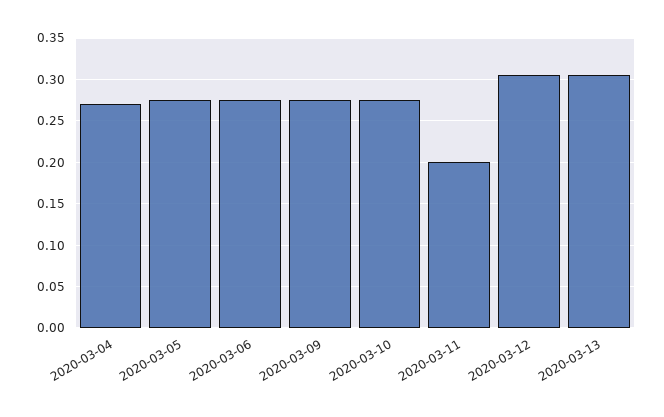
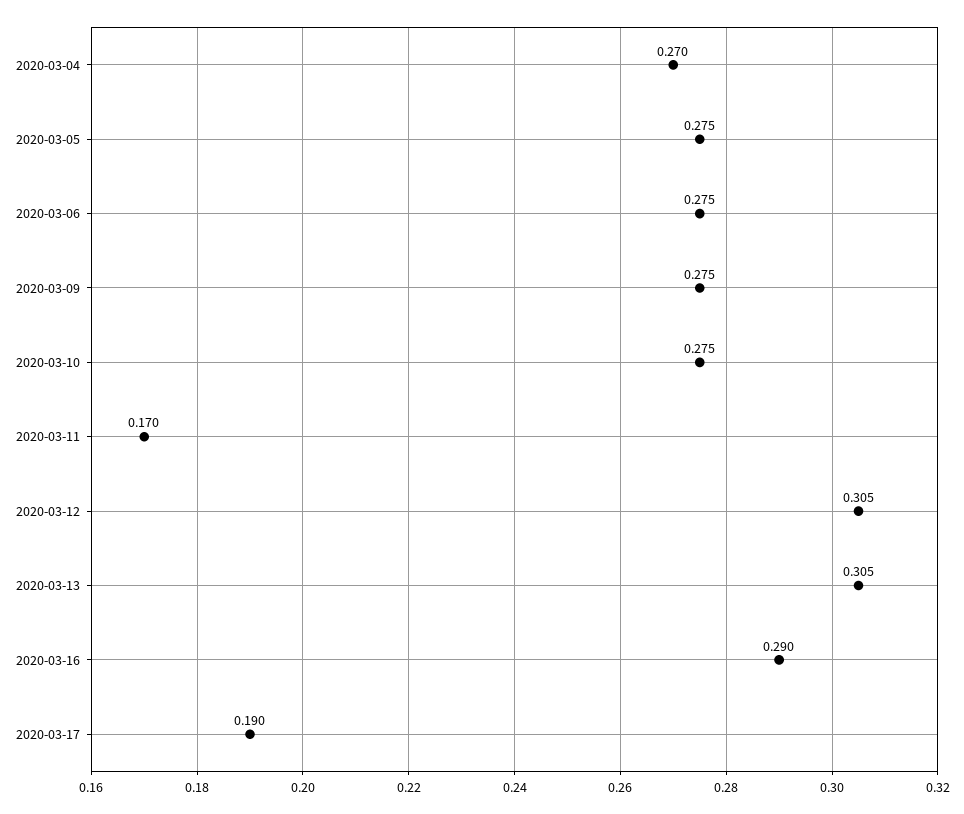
2020-03-11: 0.2 -> 0.17
2020-03-16: none -> 0.29
2020-03-17: none -> 0.19

